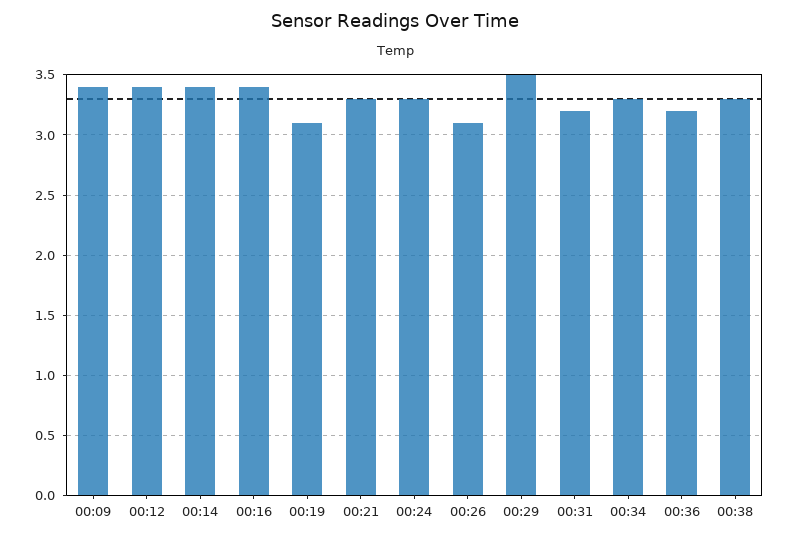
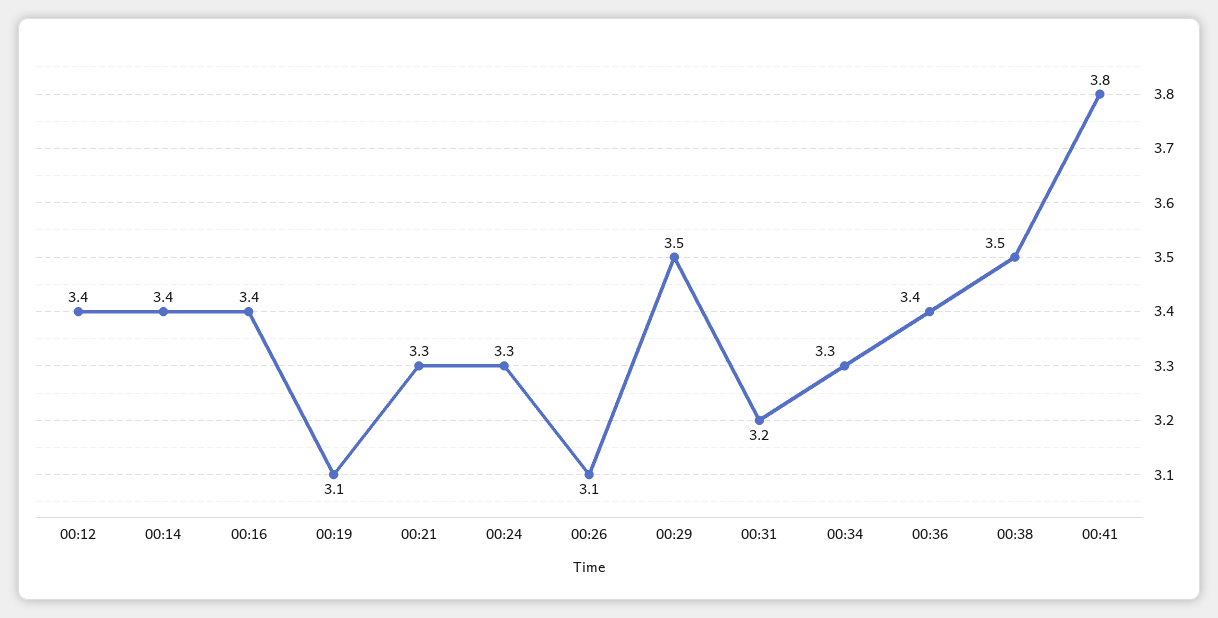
00:09: 3.4 -> none
00:36: 3.2 -> 3.4
00:38: 3.3 -> 3.5
00:41: none -> 3.8

